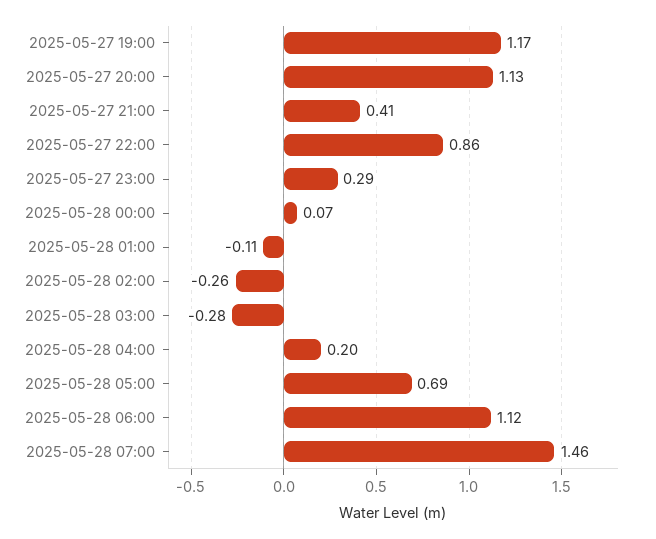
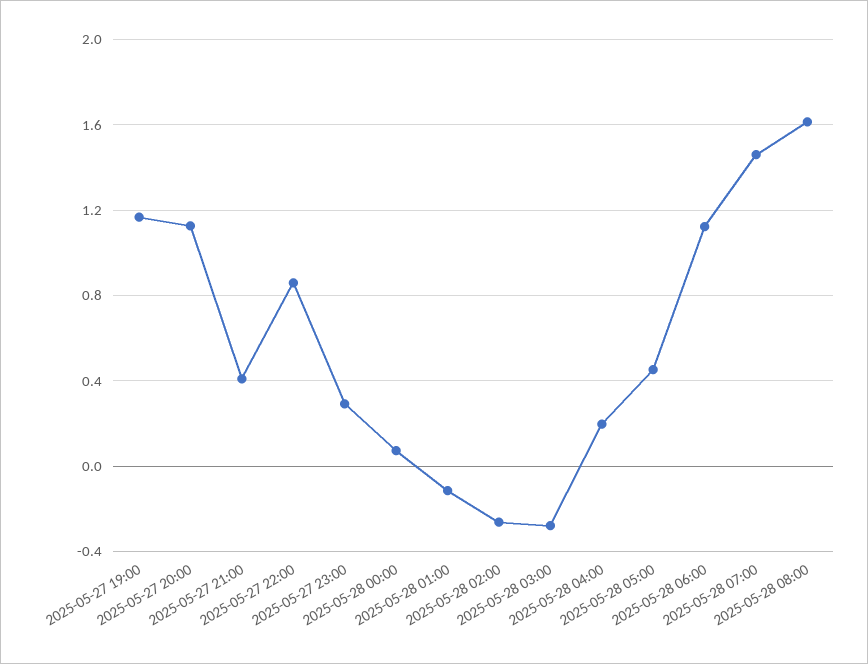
2025-05-28 05:00: 0.69 -> 0.45
2025-05-28 08:00: none -> 1.6

